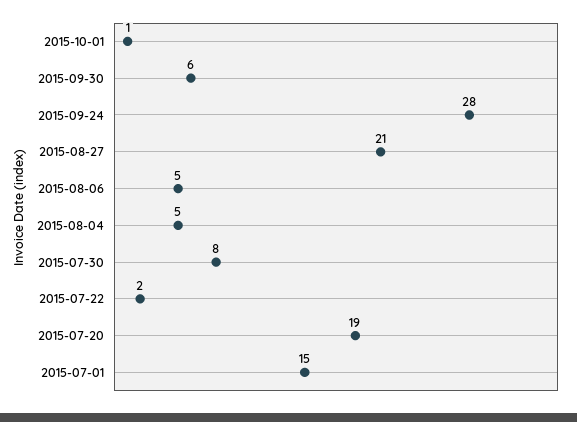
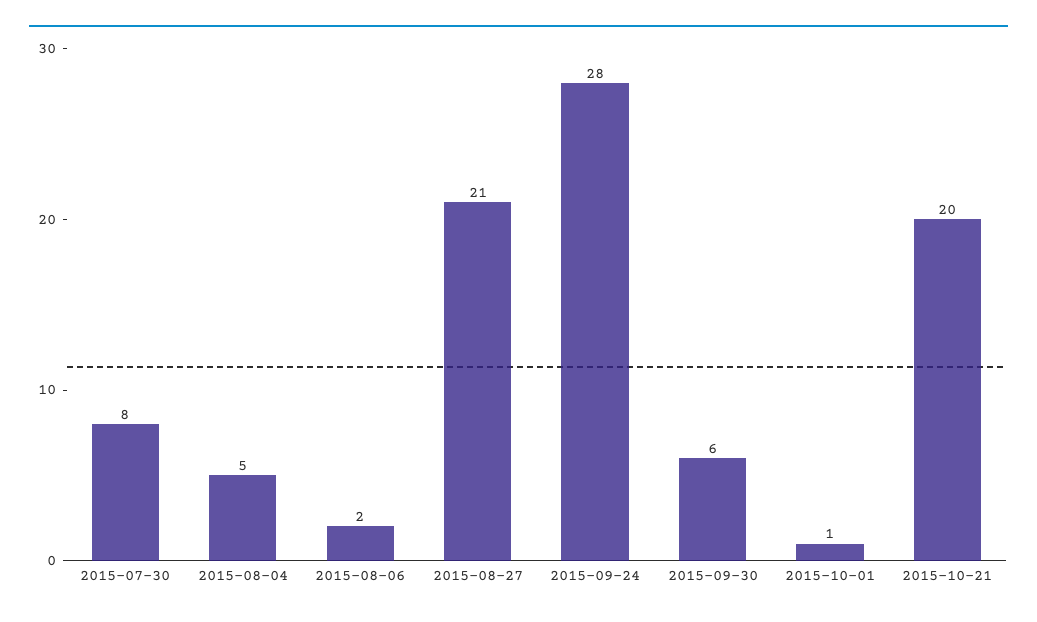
2015-08-06: 5 -> 2
2015-07-22: 2 -> none
2015-07-20: 19 -> none
2015-07-01: 15 -> none
2015-10-21: none -> 20

